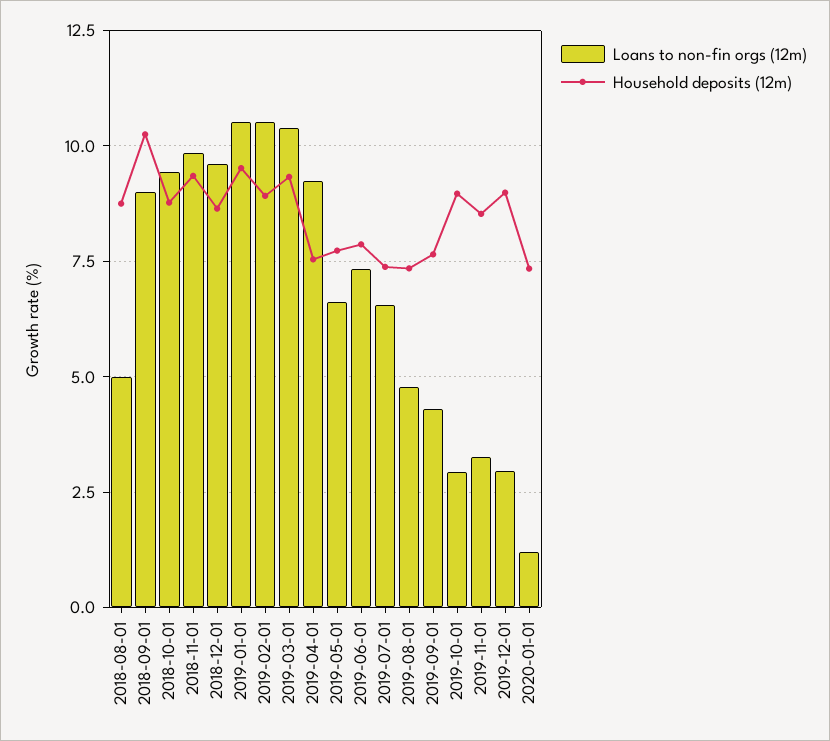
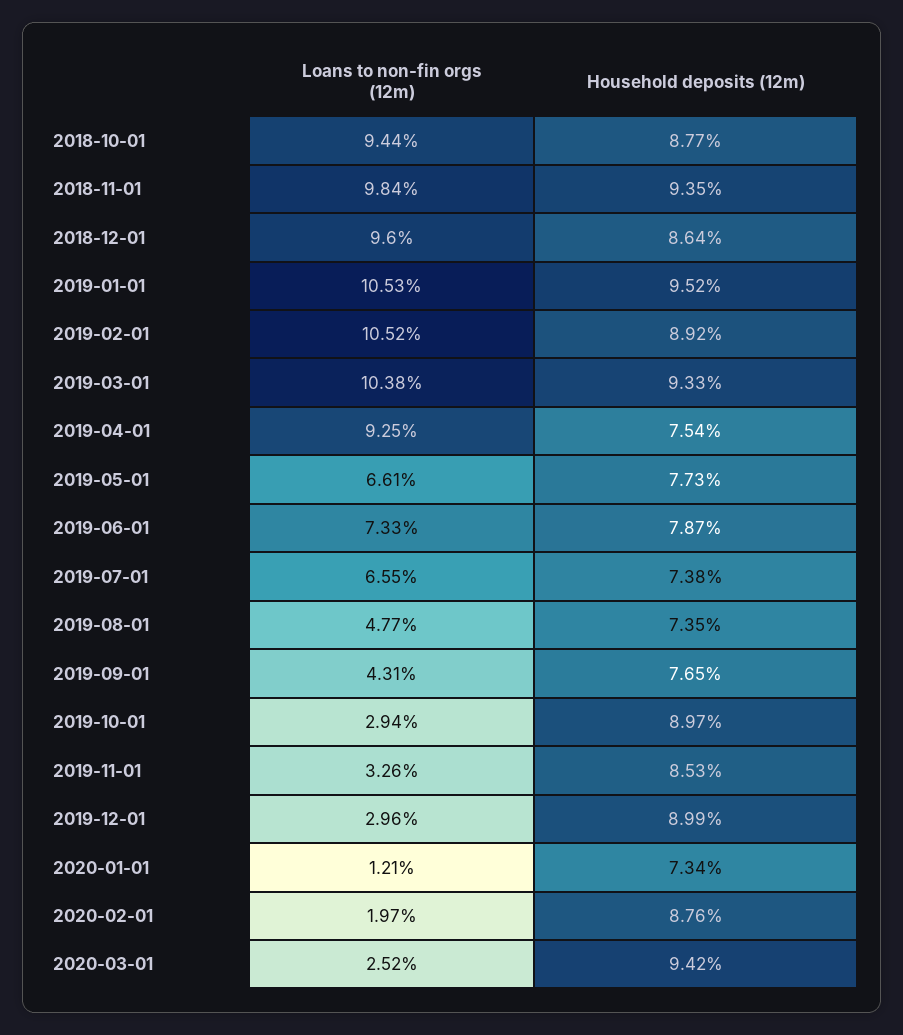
Loans to non-fin orgs (12m), 2018-08-01: 5 -> none
Household deposits (12m), 2018-08-01: 8.75 -> none
Loans to non-fin orgs (12m), 2018-09-01: 9 -> none
Household deposits (12m), 2018-09-01: 10.25 -> none
Loans to non-fin orgs (12m), 2020-02-01: none -> 1.97
Household deposits (12m), 2020-02-01: none -> 8.76
Loans to non-fin orgs (12m), 2020-03-01: none -> 2.52
Household deposits (12m), 2020-03-01: none -> 9.42

